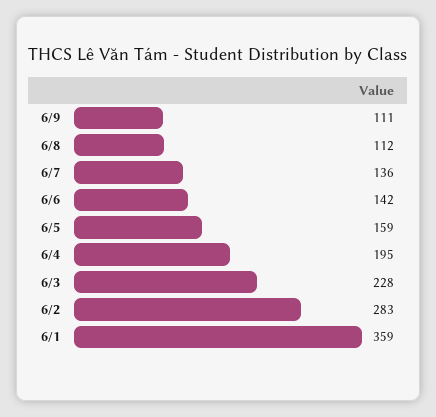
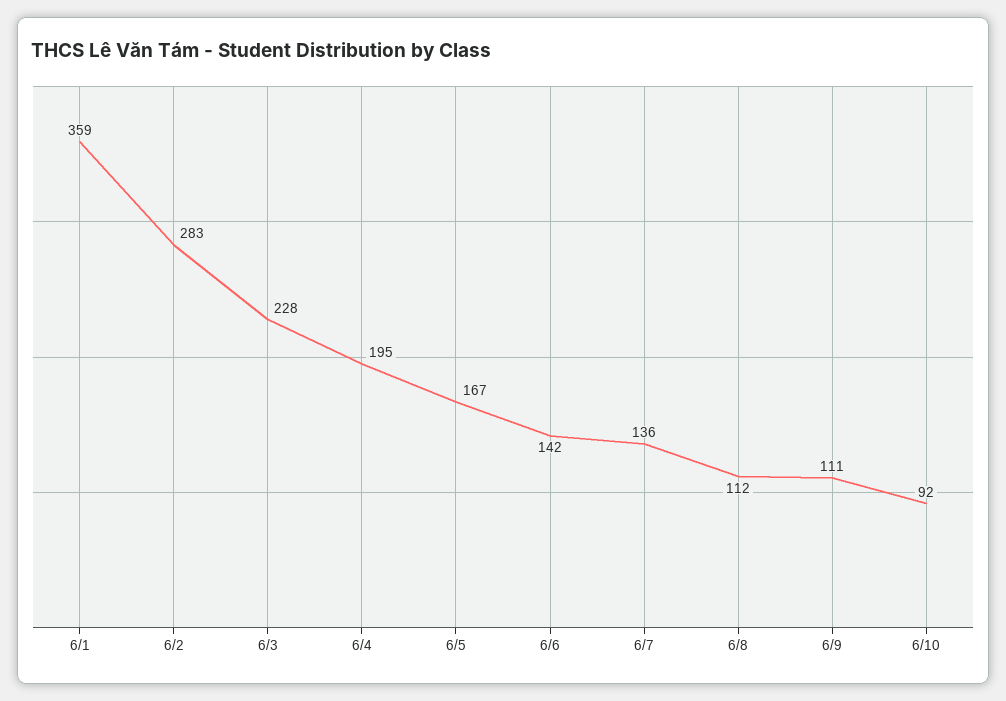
6/5: 159 -> 167
6/10: none -> 92

